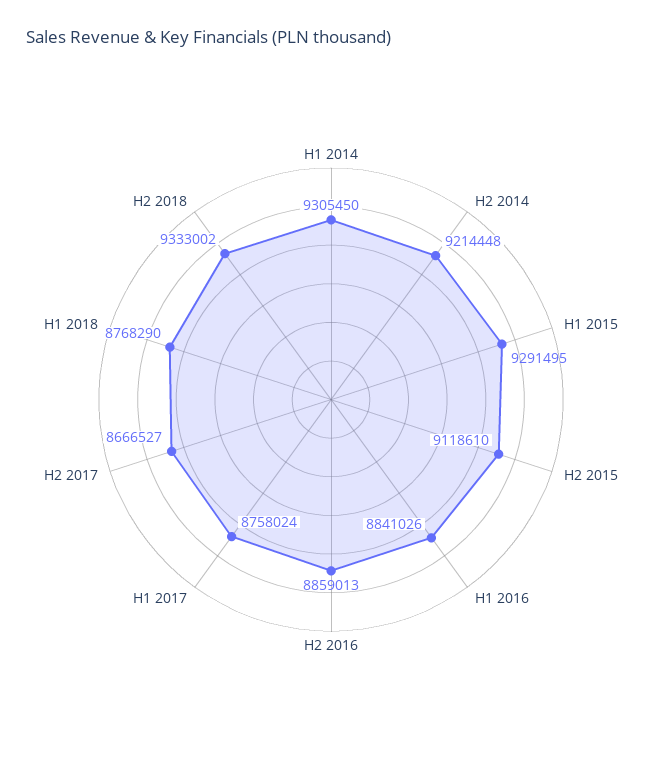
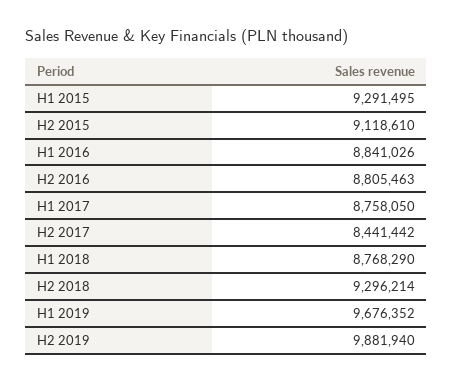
H1 2014: 9305450 -> none
H2 2014: 9214448 -> none
H2 2016: 8859013 -> 8805463
H1 2017: 8758024 -> 8758050
H2 2017: 8666527 -> 8441442
H2 2018: 9333002 -> 9296214
H1 2019: none -> 9676352
H2 2019: none -> 9881940

